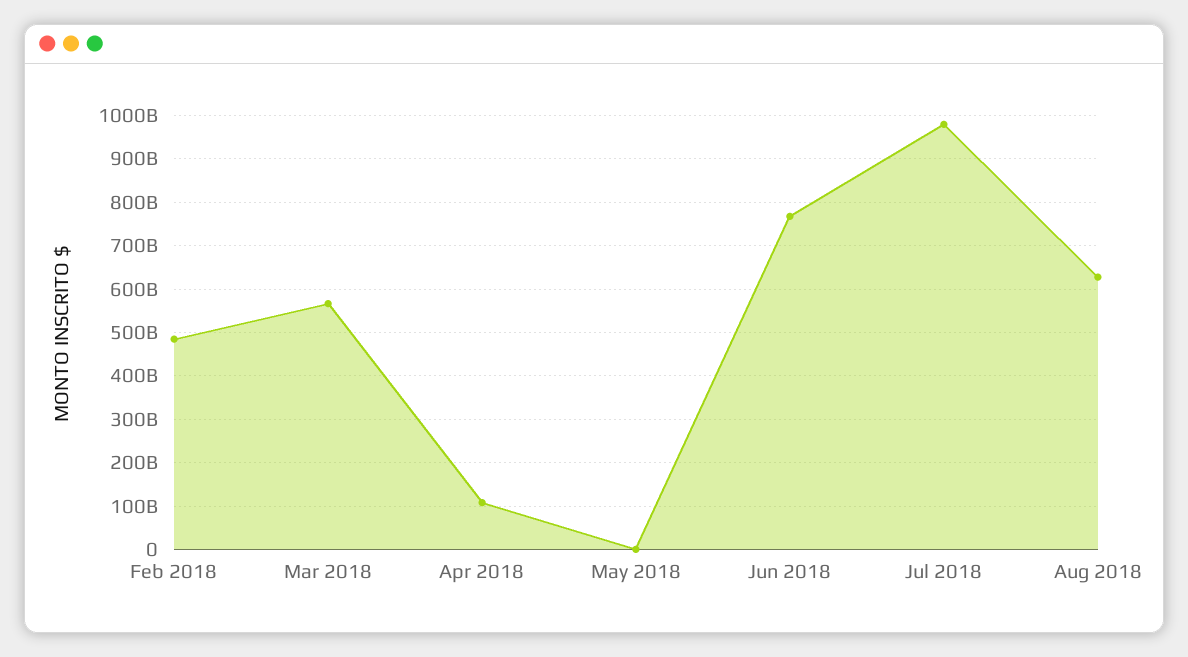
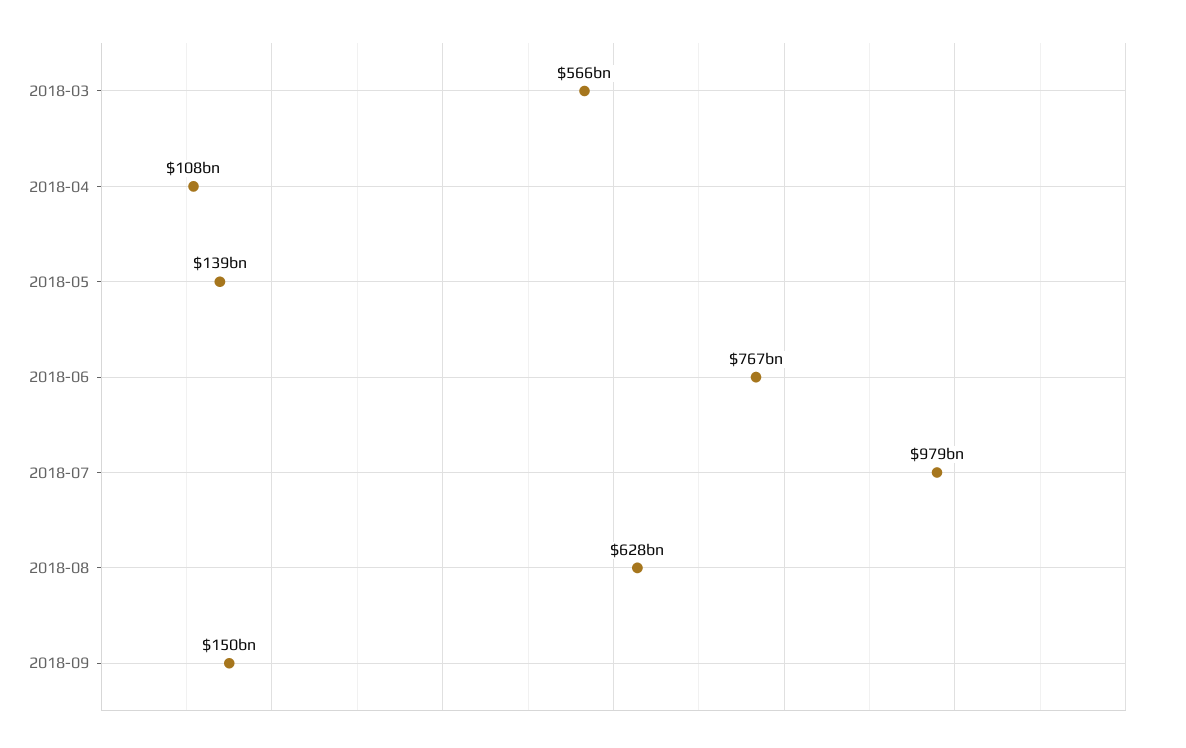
Feb 2018: 480000000000 -> none
May 2018: 0 -> 139000000000
2018-09: none -> 150000000000

